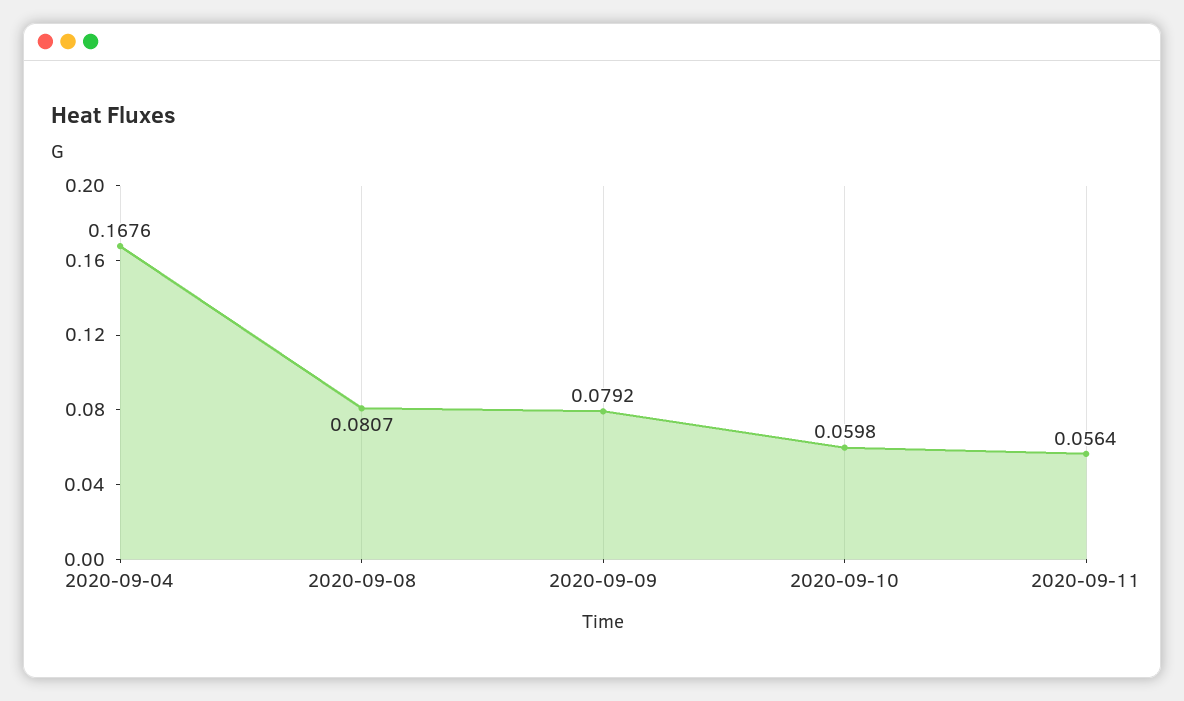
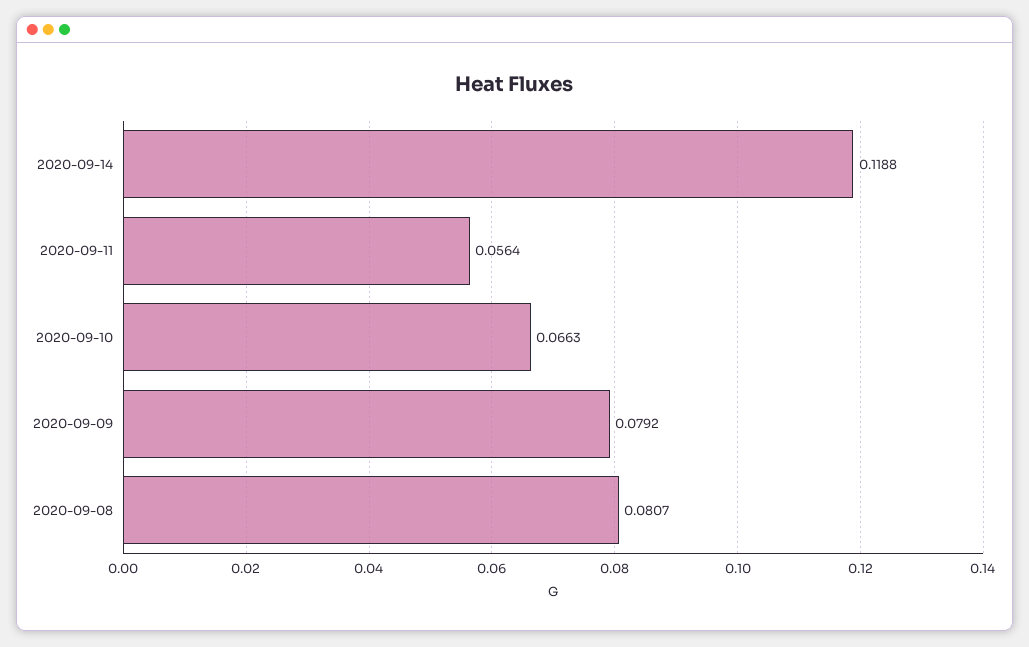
2020-09-04: 0.1676 -> none
2020-09-10: 0.0598 -> 0.0663
2020-09-14: none -> 0.1188

